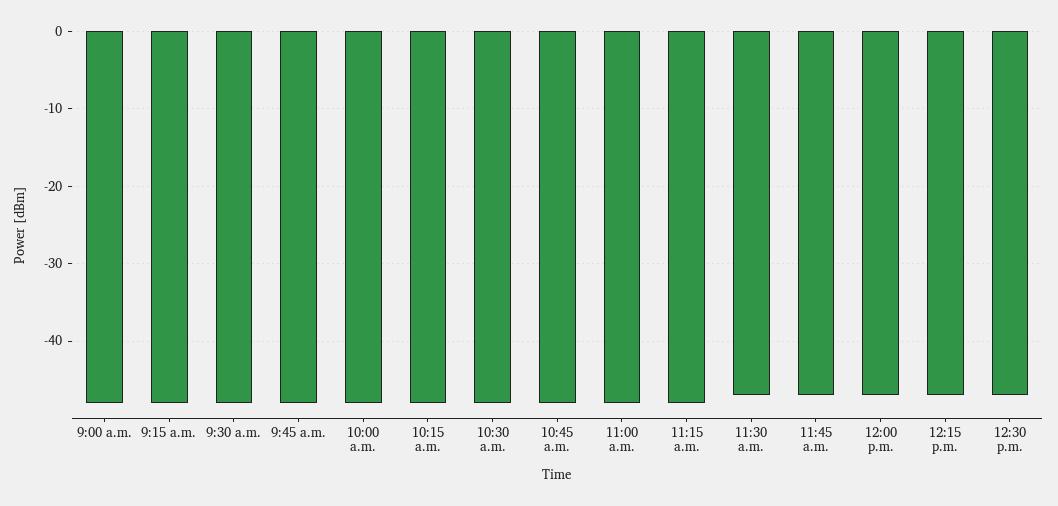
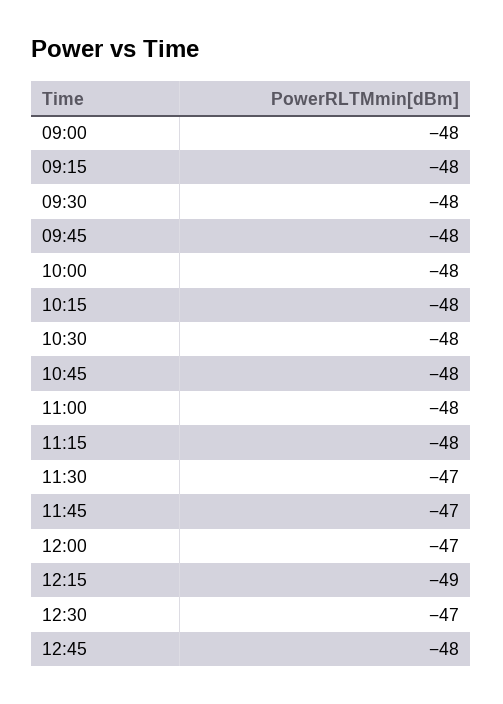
12:15 p.m.: -47 -> -49
12:45: none -> -48

